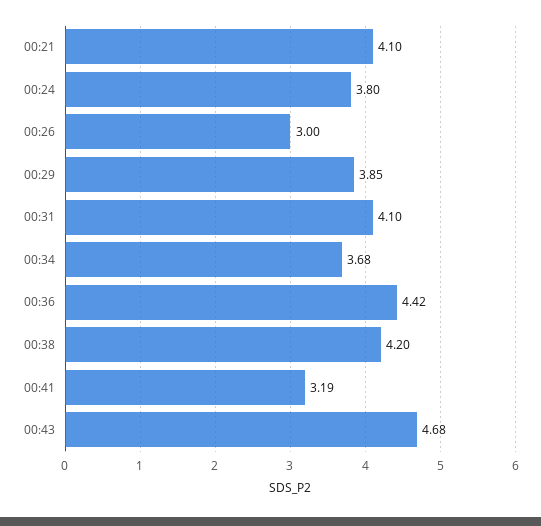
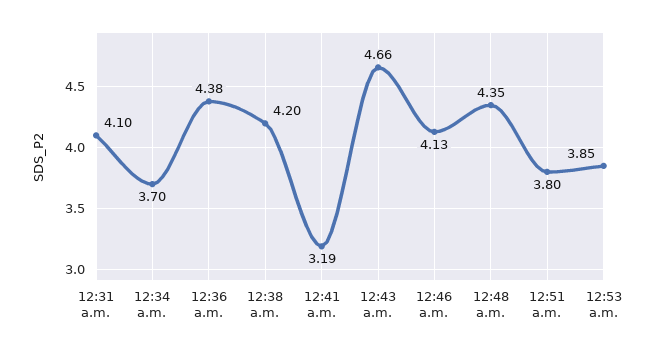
00:21: 4.1 -> none
00:24: 3.8 -> none
00:26: 3 -> none
00:29: 3.85 -> none
00:34: 3.68 -> 3.7
00:36: 4.42 -> 4.38
00:43: 4.68 -> 4.66
12:46 a.m.: none -> 4.13
12:48 a.m.: none -> 4.35
12:51 a.m.: none -> 3.8
12:53 a.m.: none -> 3.85

